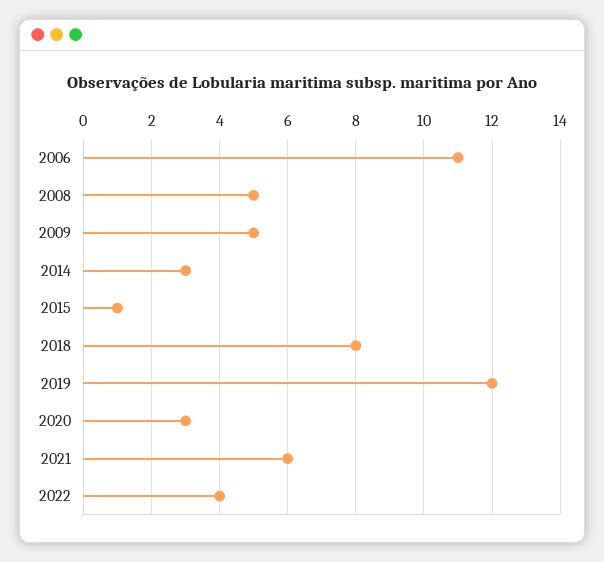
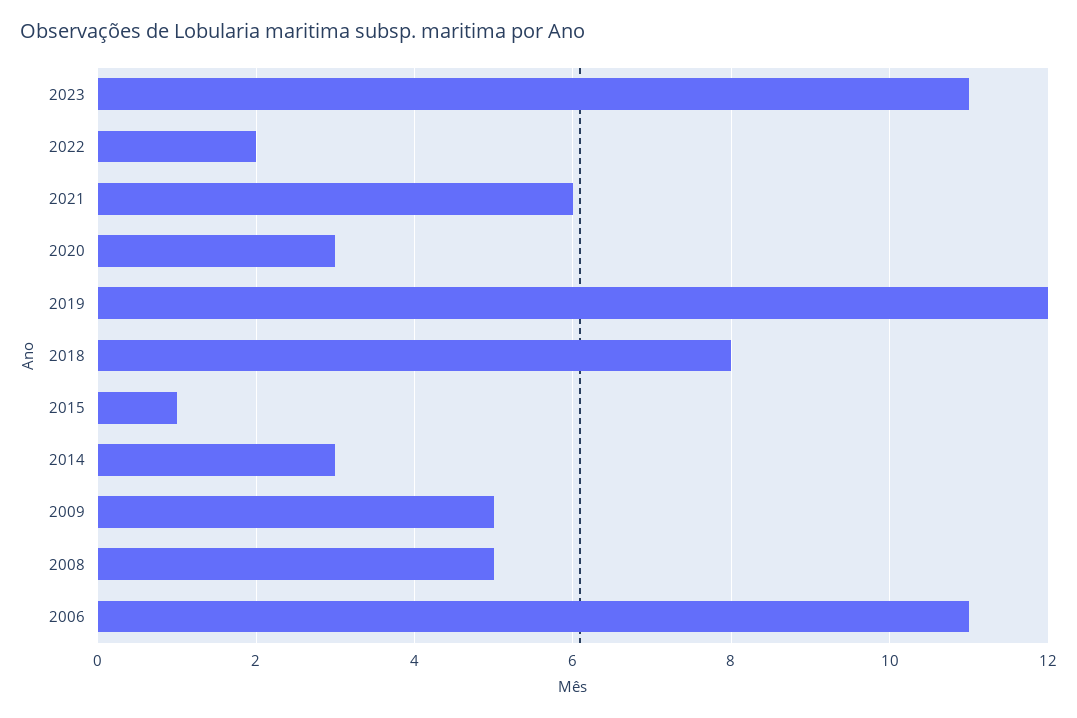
2022: 4 -> 2
2023: none -> 11

